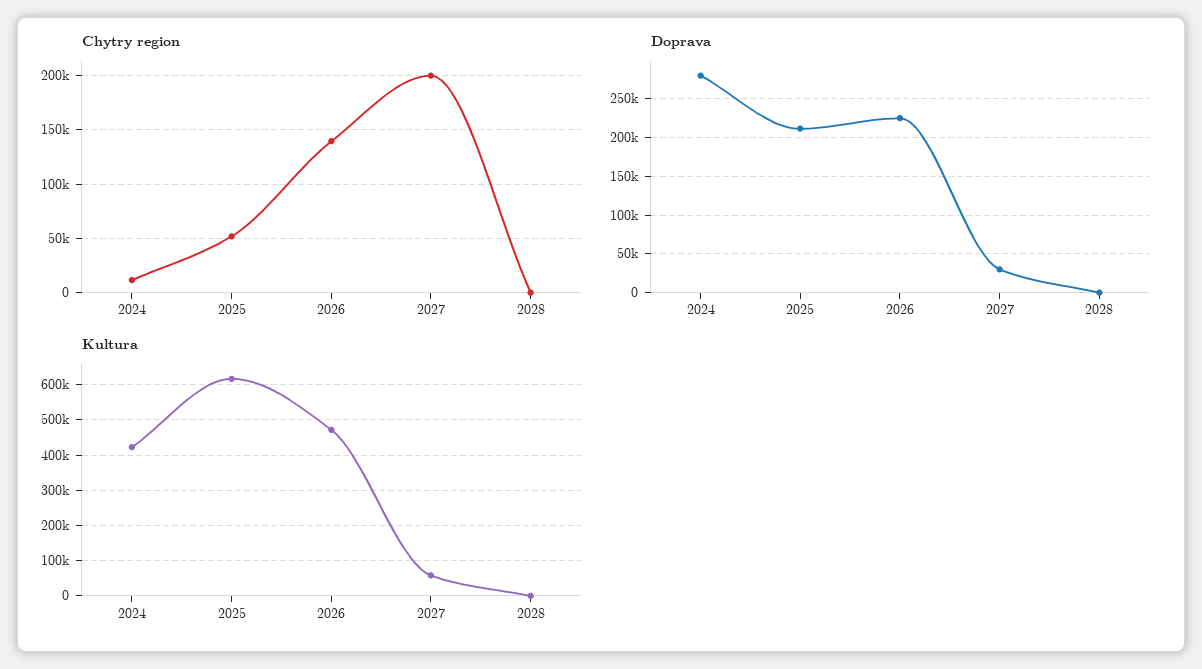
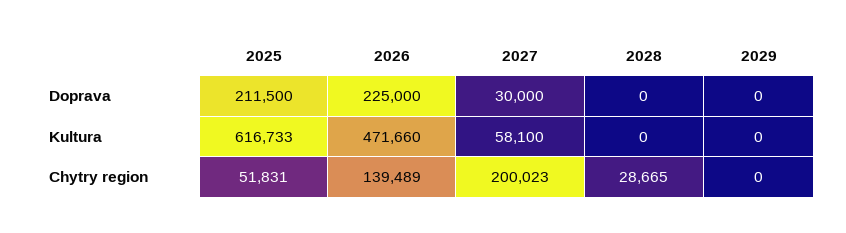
Chytry region, 2024: 10000 -> none
Chytry region, 2028: 0 -> 28665
Doprava, 2024: 280000 -> none
Kultura, 2024: 420000 -> none
Doprava, 2029: none -> 0
Kultura, 2029: none -> 0
Chytry region, 2029: none -> 0

